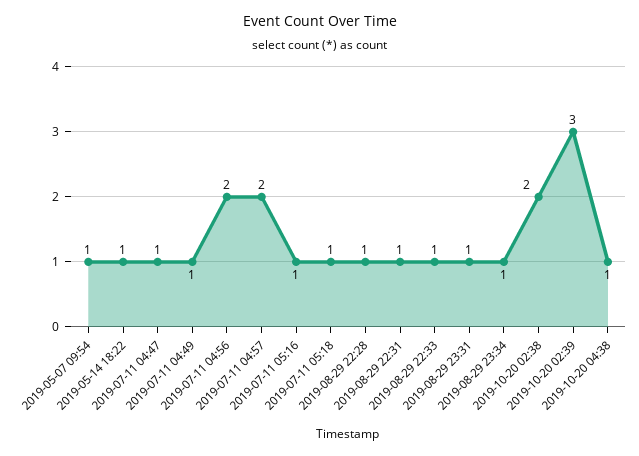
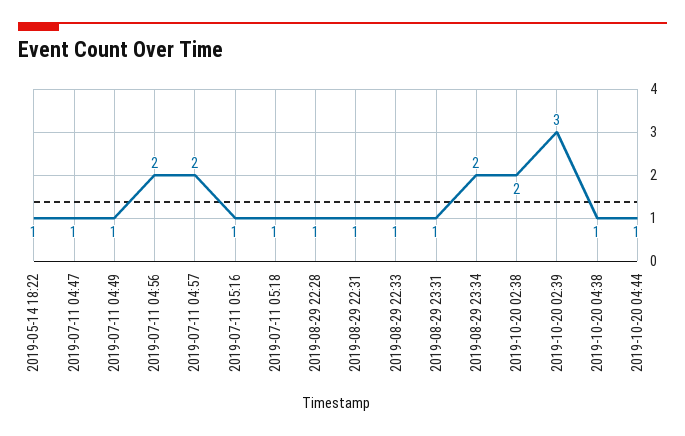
2019-05-07 09:54: 1 -> none
2019-08-29 23:34: 1 -> 2
2019-10-20 04:44: none -> 1

